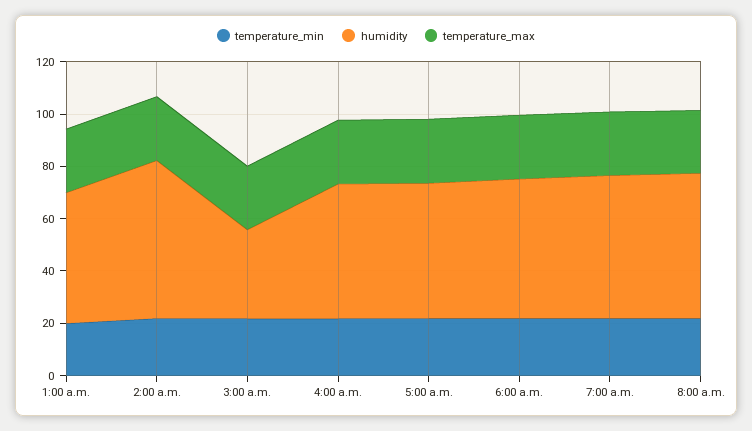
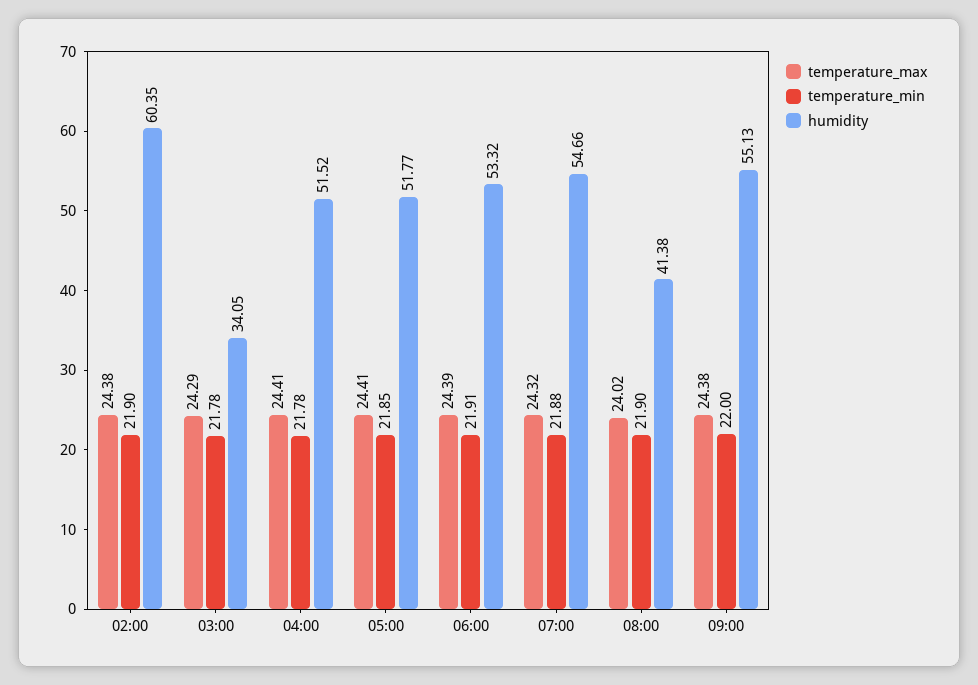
temperature_min, 1:00 a.m.: 20 -> none
humidity, 1:00 a.m.: 50 -> none
temperature_max, 1:00 a.m.: 25 -> none
humidity, 8:00 a.m.: 55 -> 41.38
temperature_max, 09:00: none -> 24.38
temperature_min, 09:00: none -> 22
humidity, 09:00: none -> 55.13

